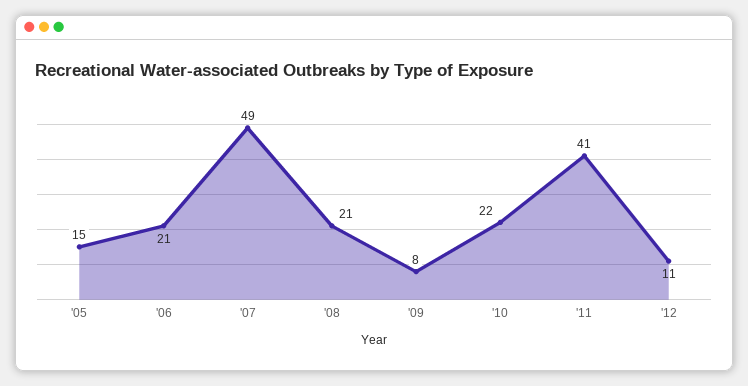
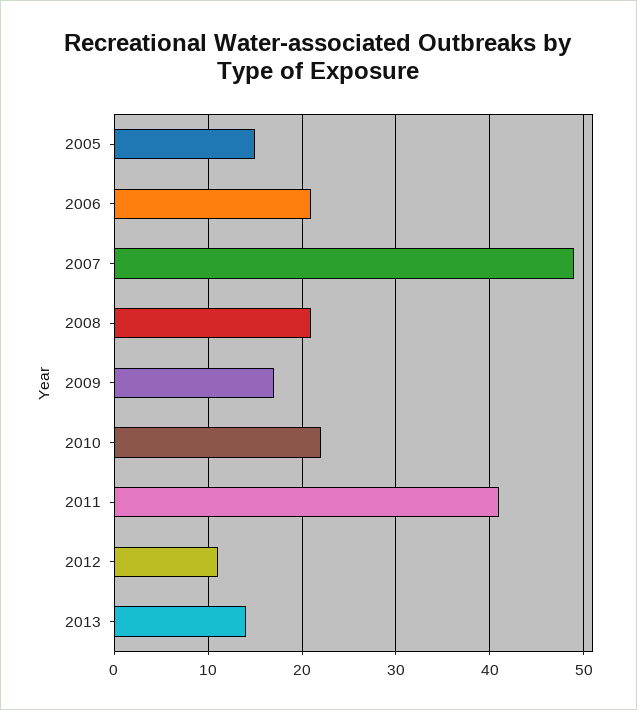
'09: 8 -> 17
2013: none -> 14

